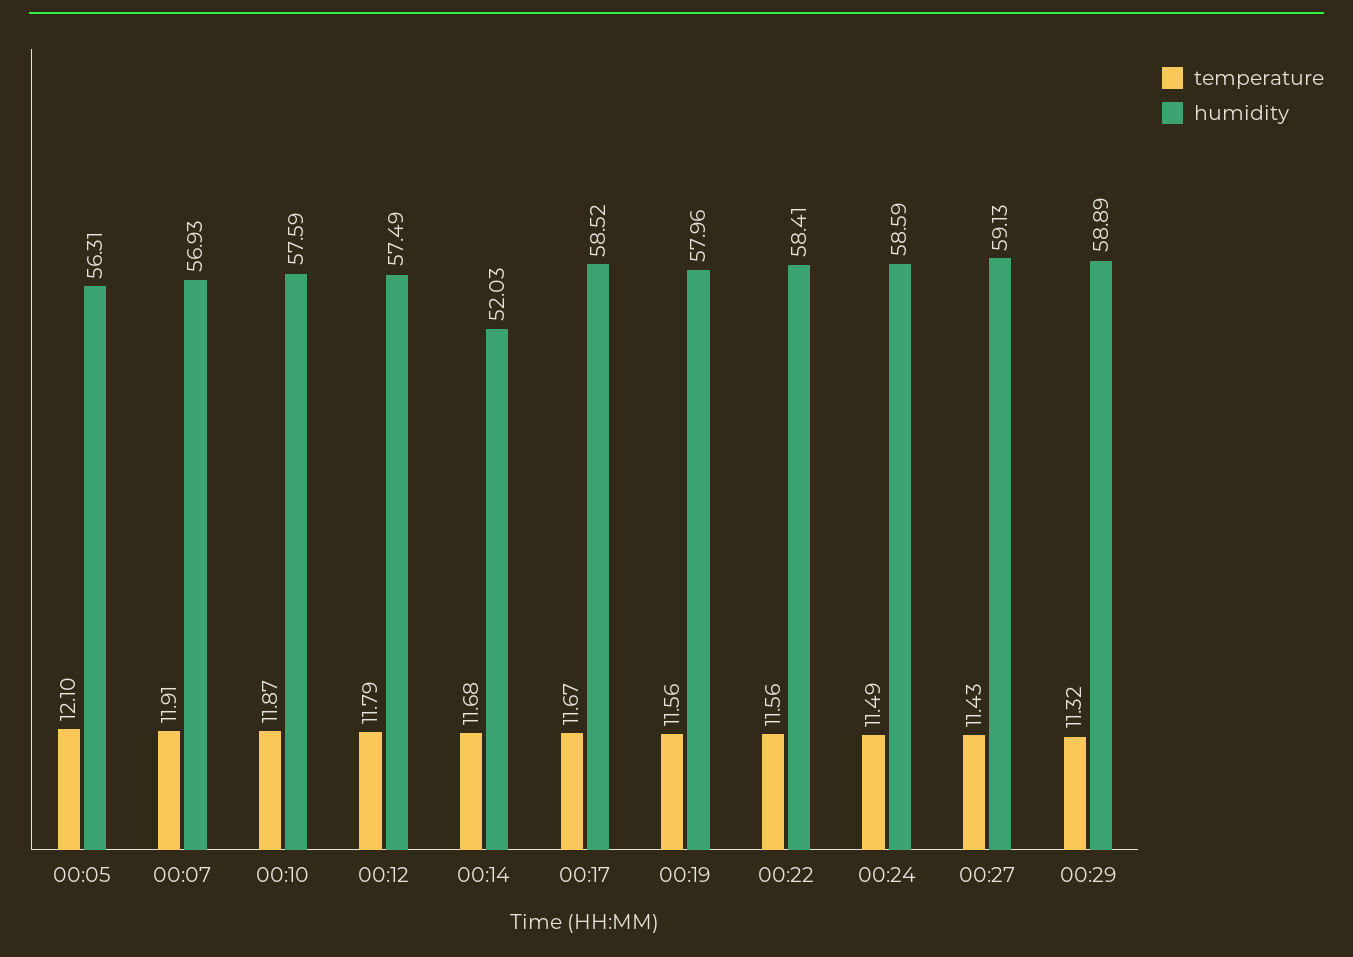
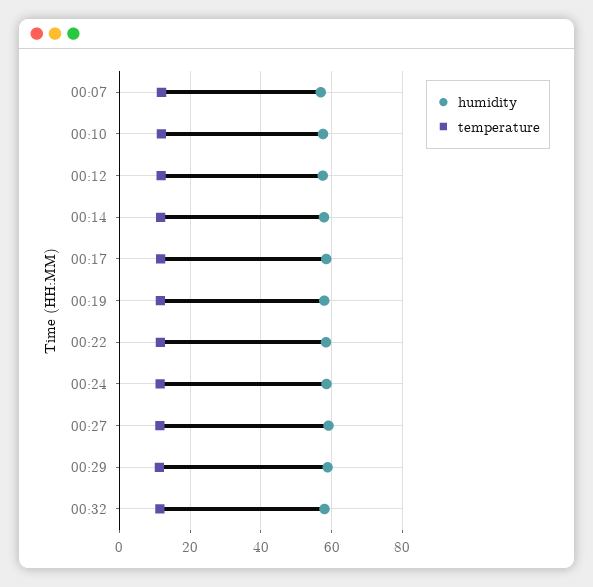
temperature, 00:05: 12.1 -> none
humidity, 00:05: 56.31 -> none
humidity, 00:14: 52.03 -> 58
humidity, 00:32: none -> 58
temperature, 00:32: none -> 12

